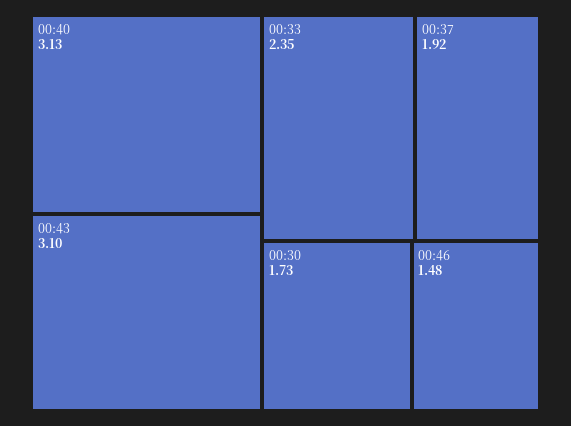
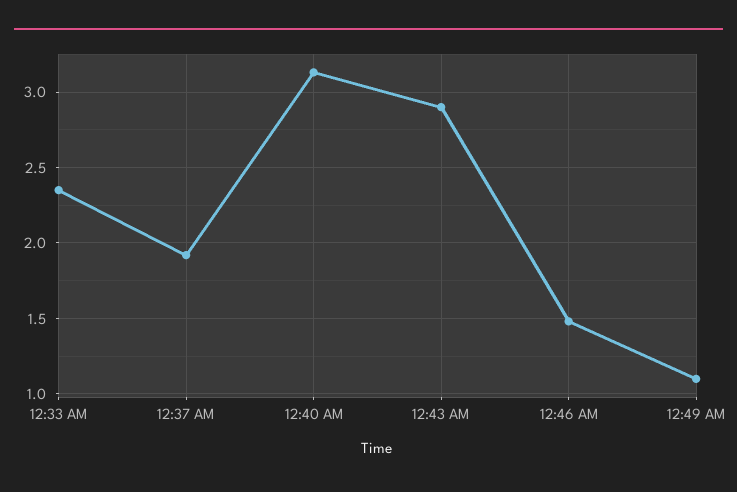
00:43: 3.1 -> 2.9
00:30: 1.73 -> none
12:49 AM: none -> 1.1

